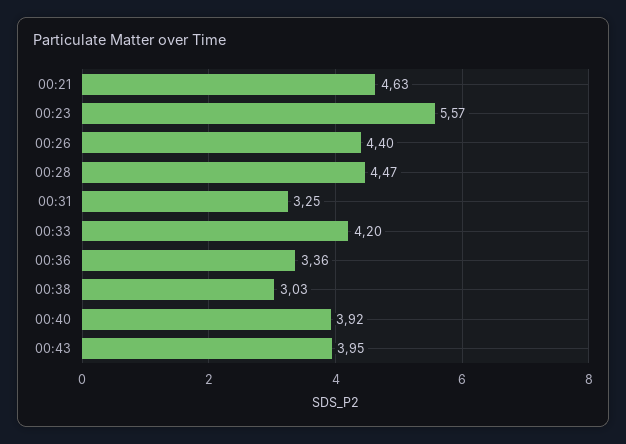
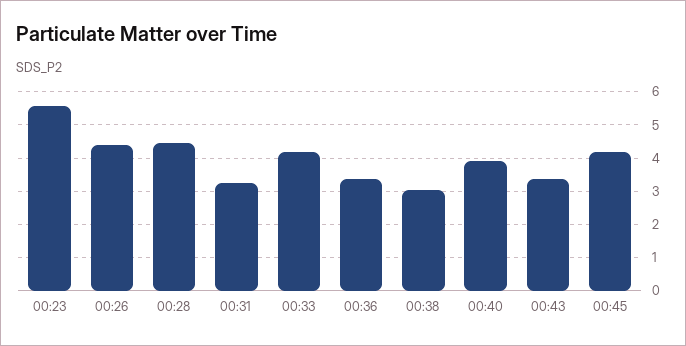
00:21: 4.63 -> none
00:43: 3.95 -> 3.4
00:45: none -> 4.2

